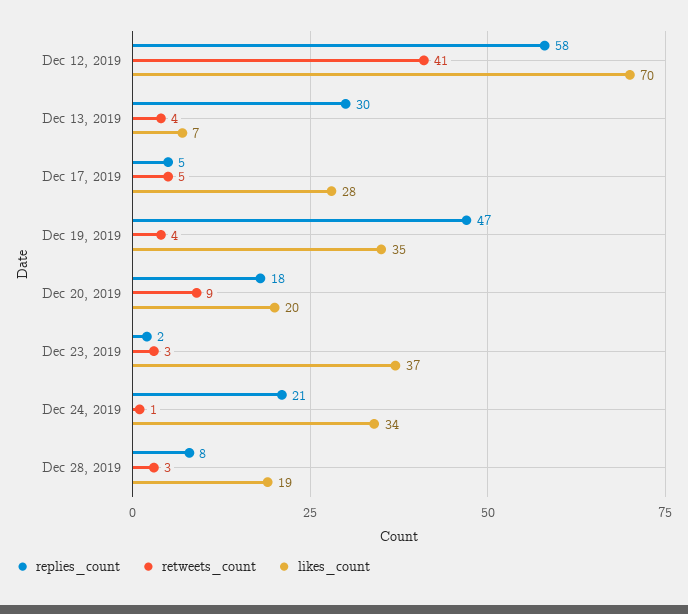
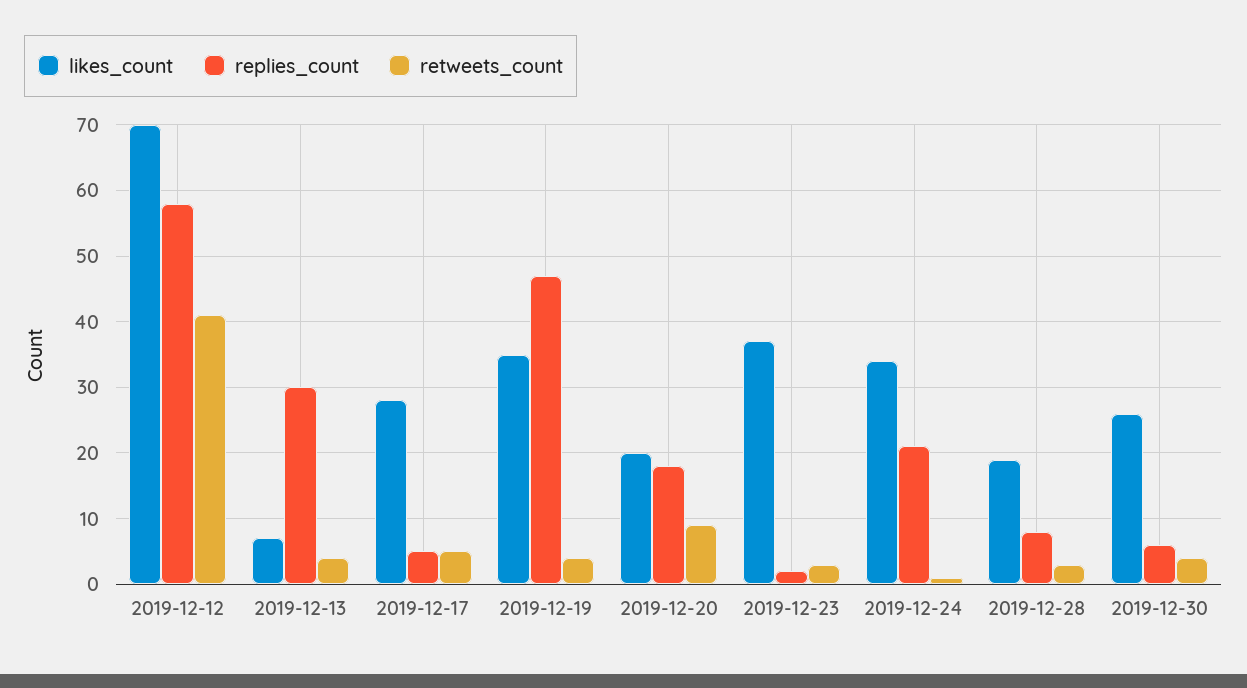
likes_count, 2019-12-30: none -> 26
replies_count, 2019-12-30: none -> 6
retweets_count, 2019-12-30: none -> 4

